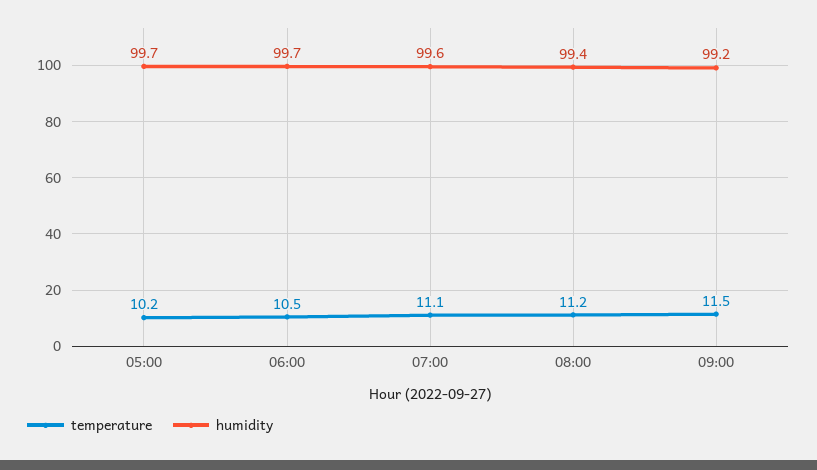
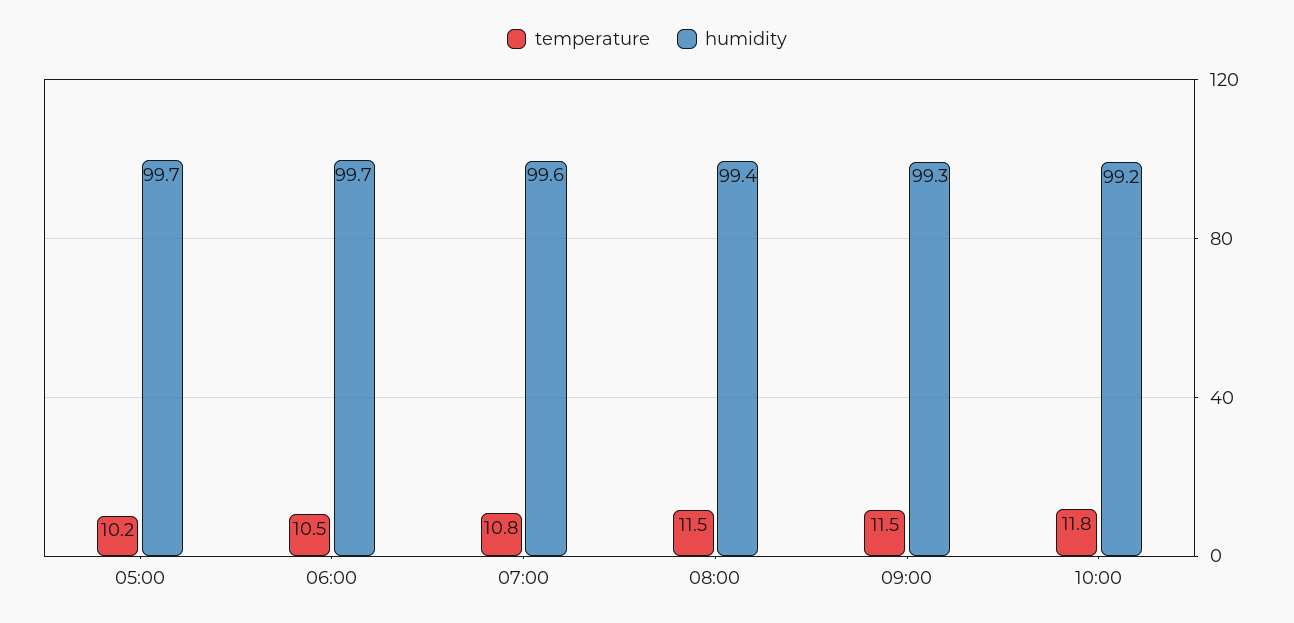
temperature, 07:00: 11.1 -> 10.8
temperature, 08:00: 11.2 -> 11.5
humidity, 09:00: 99.2 -> 99.3
temperature, 10:00: none -> 11.8
humidity, 10:00: none -> 99.2

